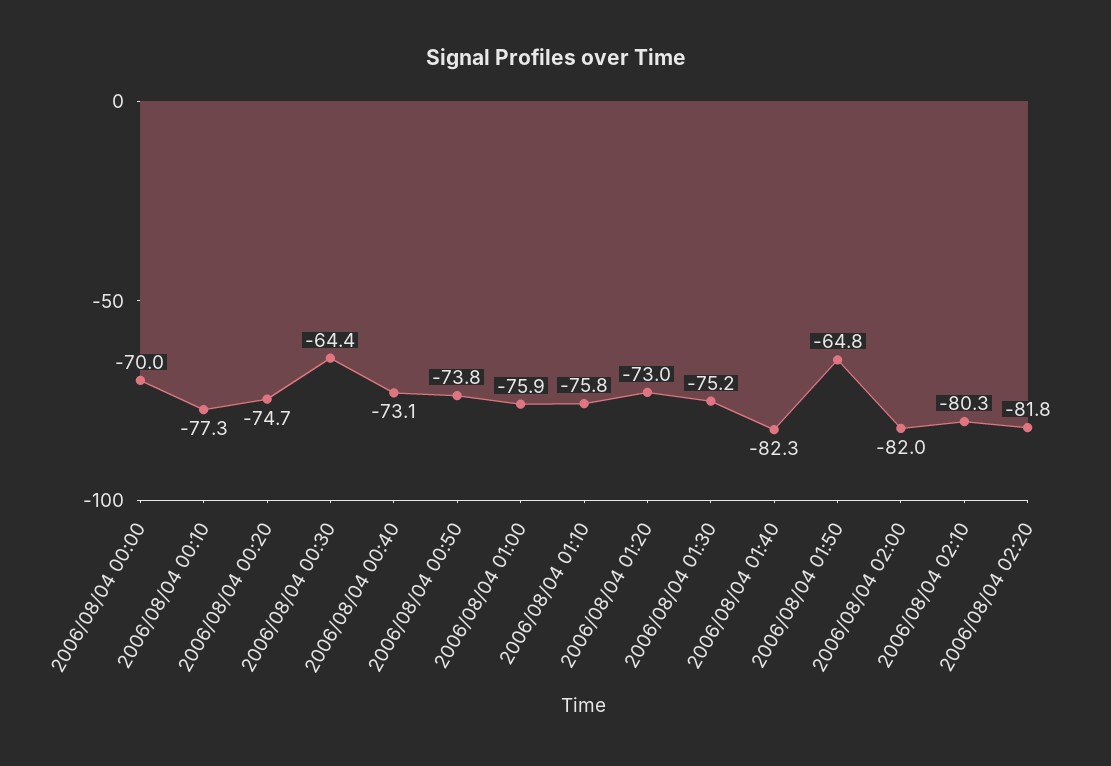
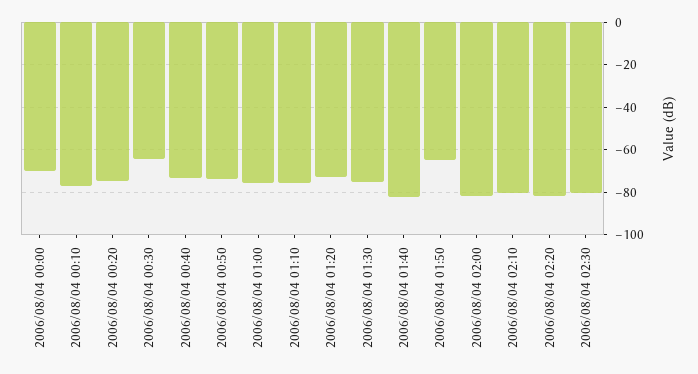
2006/08/04 02:30: none -> -80

